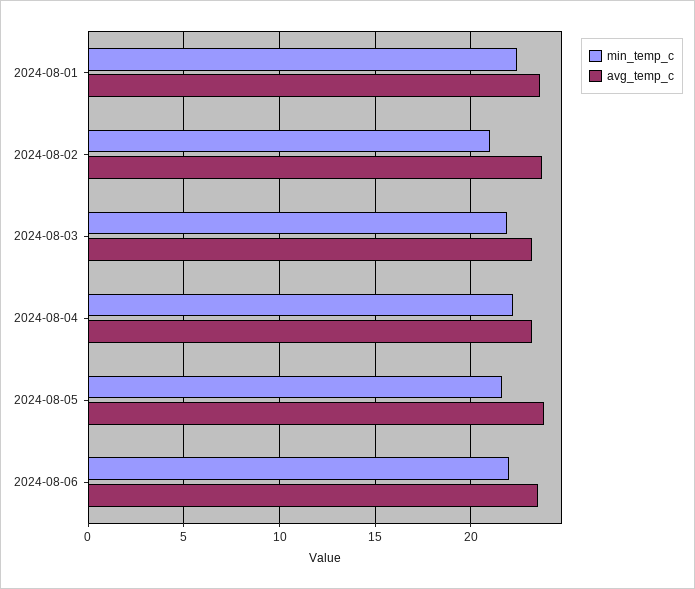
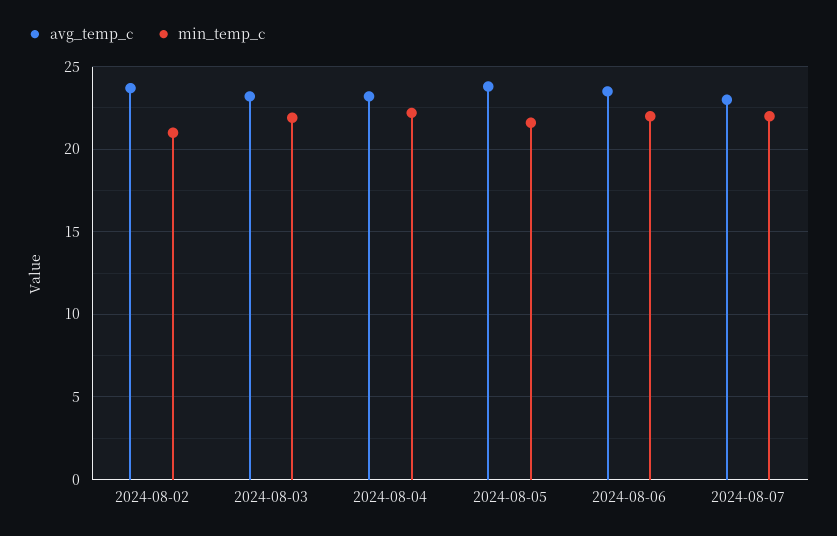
min_temp_c, 2024-08-01: 22.5 -> none
avg_temp_c, 2024-08-01: 23.5 -> none
avg_temp_c, 2024-08-07: none -> 23
min_temp_c, 2024-08-07: none -> 22

